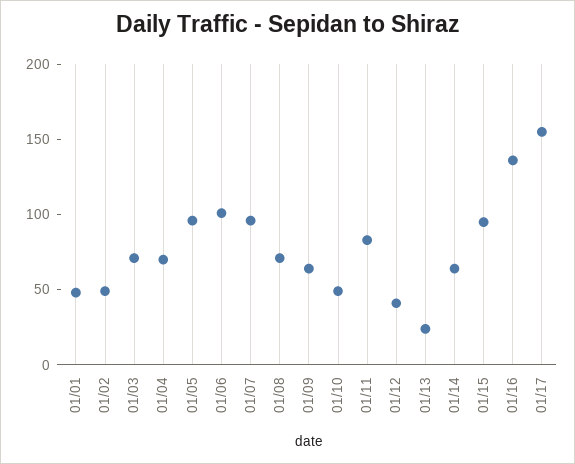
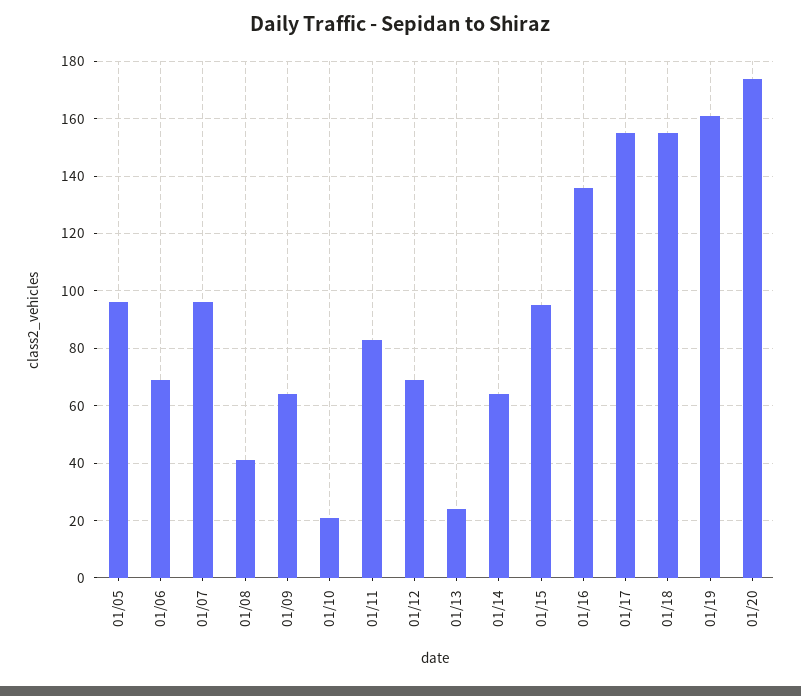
01/01: 50 -> none
01/02: 50 -> none
01/03: 70 -> none
01/04: 70 -> none
01/06: 100 -> 70
01/08: 70 -> 40
01/10: 50 -> 20
01/12: 40 -> 70
01/18: none -> 155
01/19: none -> 160
01/20: none -> 175

